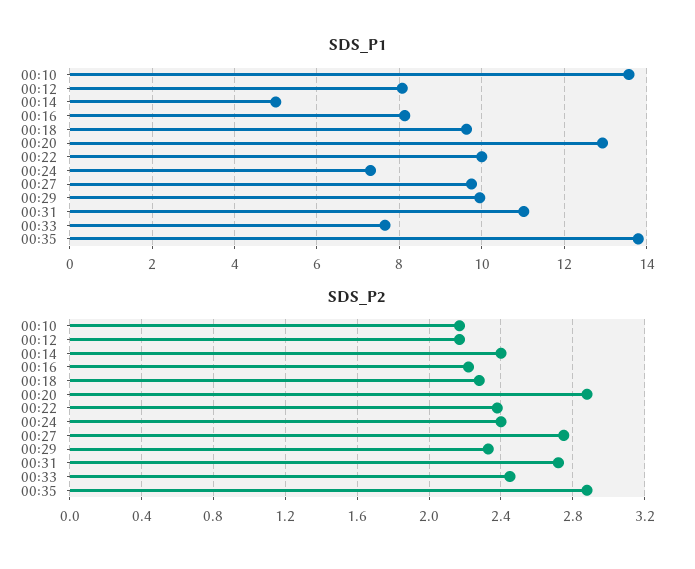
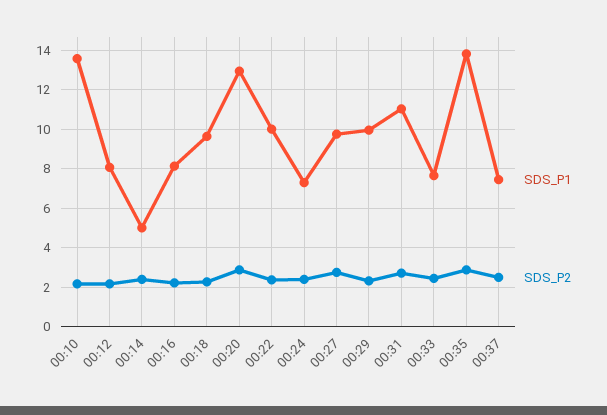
SDS_P1, 00:37: none -> 7.5
SDS_P2, 00:37: none -> 2.5

